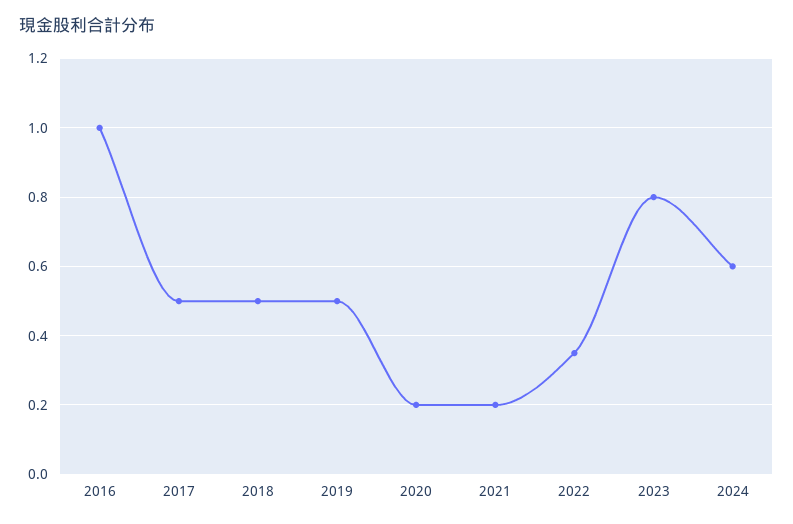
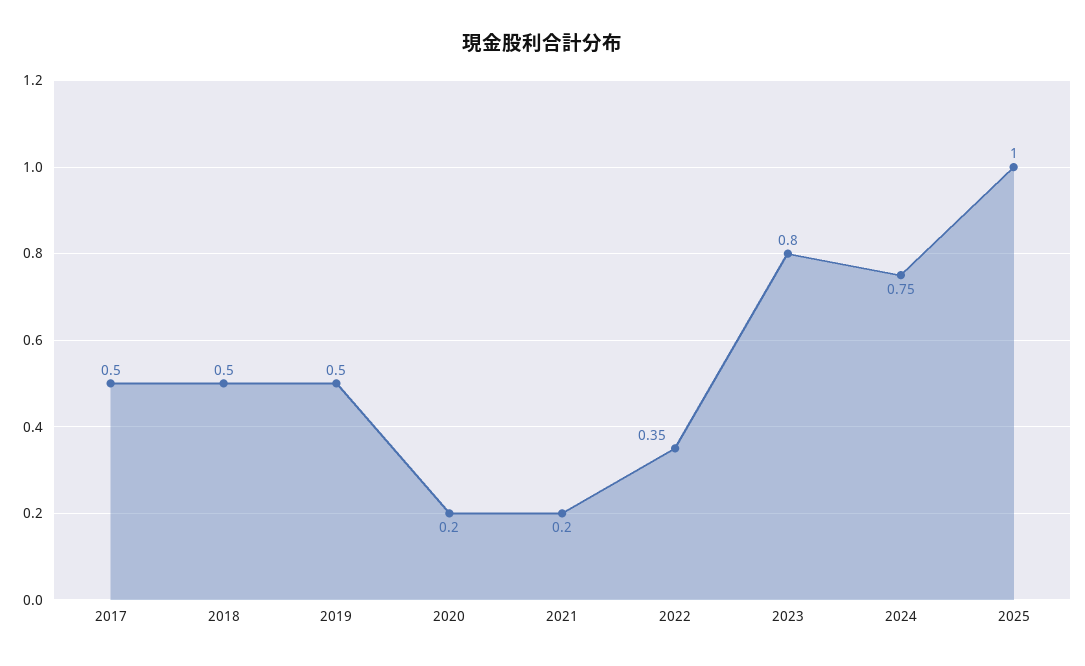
2016: 1 -> none
2024: 0.6 -> 0.75
2025: none -> 1

